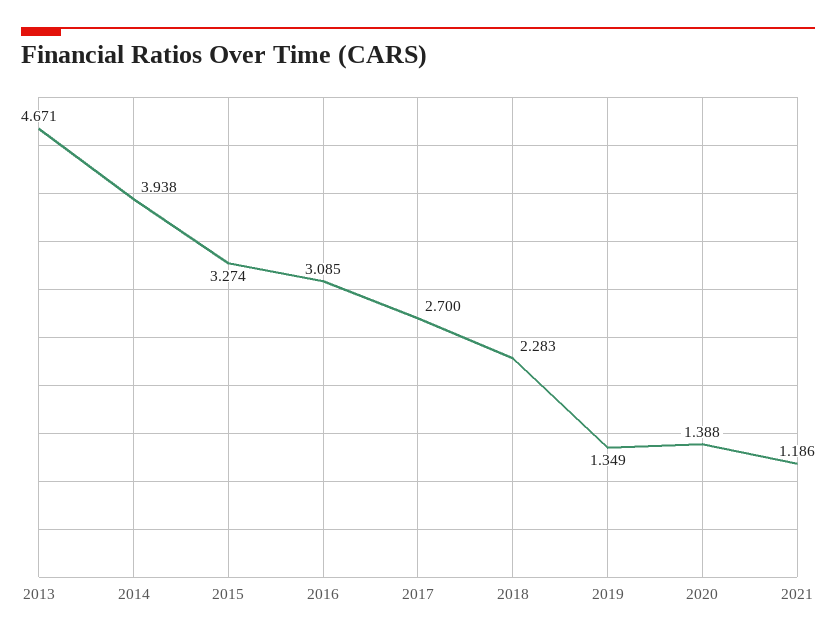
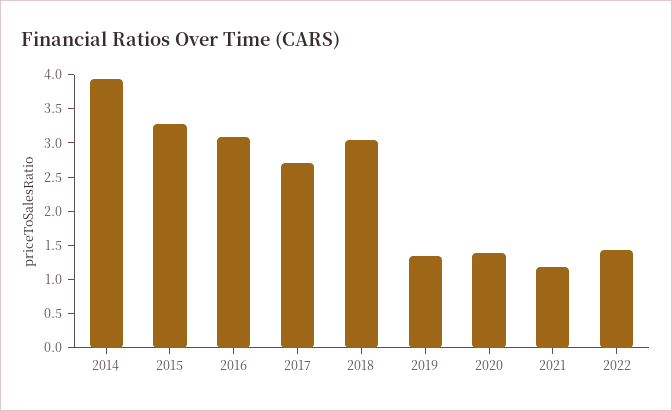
2013: 4.671 -> none
2018: 2.283 -> 3
2022: none -> 1.5

